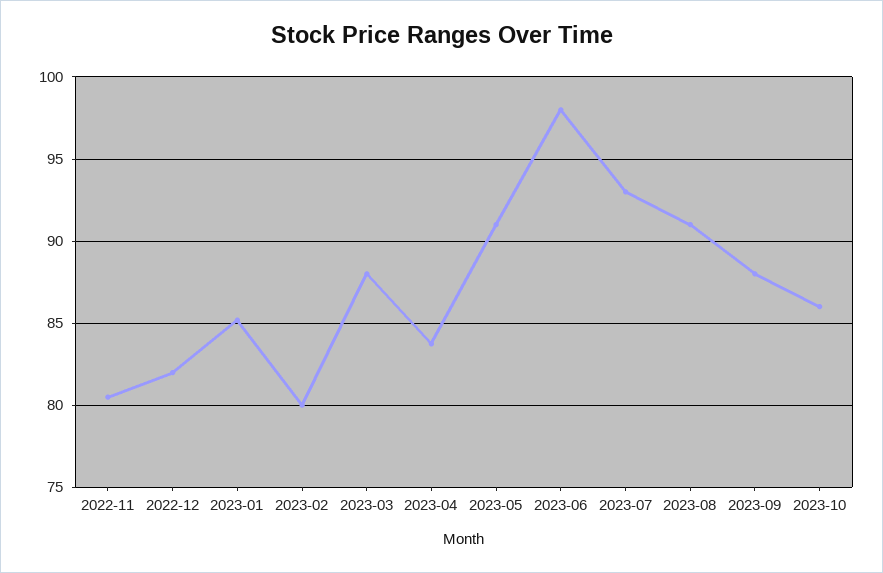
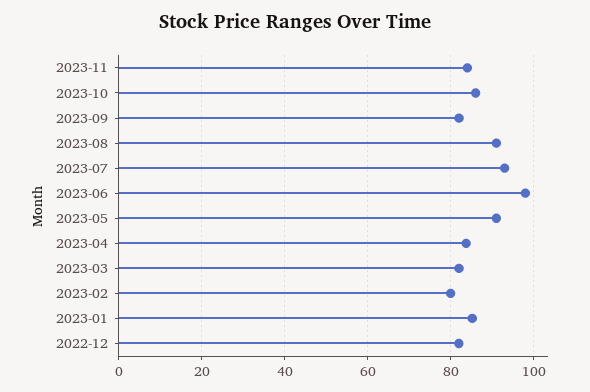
2022-11: 80.5 -> none
2023-03: 88 -> 82
2023-09: 88 -> 82
2023-11: none -> 84

